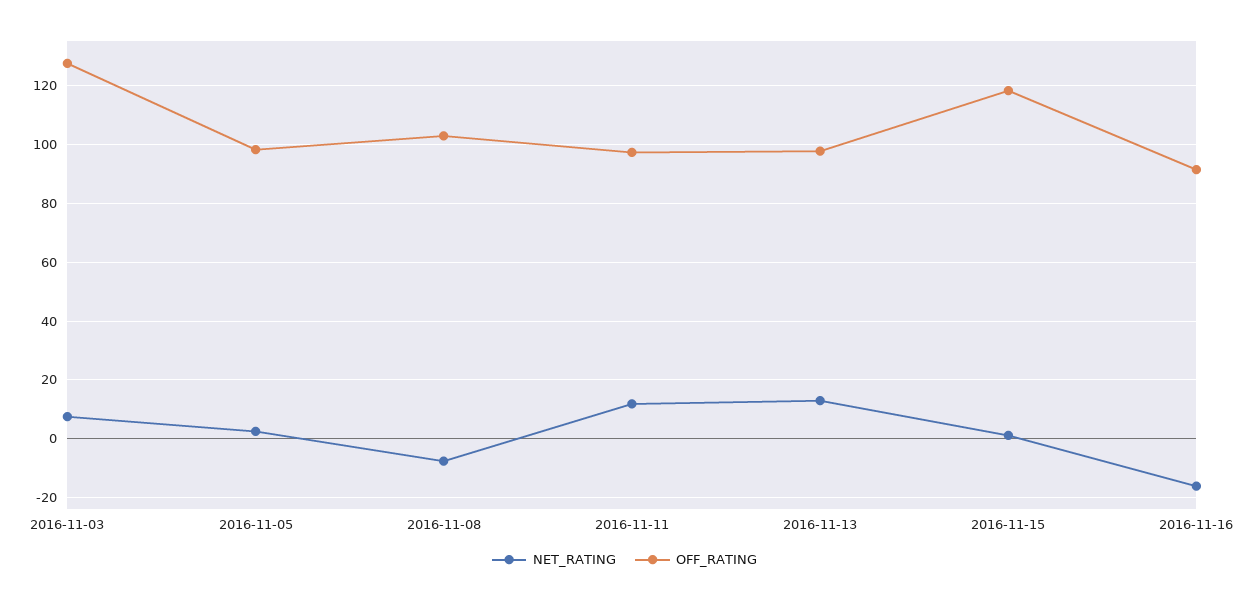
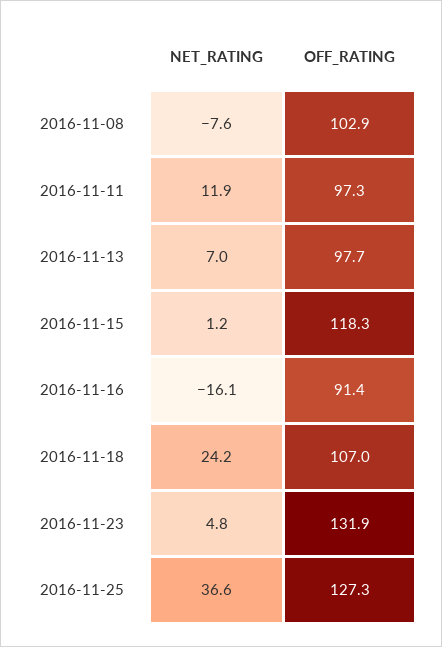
NET_RATING, 2016-11-03: 7.5 -> none
OFF_RATING, 2016-11-03: 127.5 -> none
NET_RATING, 2016-11-05: 2.5 -> none
OFF_RATING, 2016-11-05: 97.5 -> none
NET_RATING, 2016-11-13: 12.5 -> 7
NET_RATING, 2016-11-18: none -> 24.2
OFF_RATING, 2016-11-18: none -> 107
NET_RATING, 2016-11-23: none -> 4.8
OFF_RATING, 2016-11-23: none -> 131.9
NET_RATING, 2016-11-25: none -> 36.6
OFF_RATING, 2016-11-25: none -> 127.3

